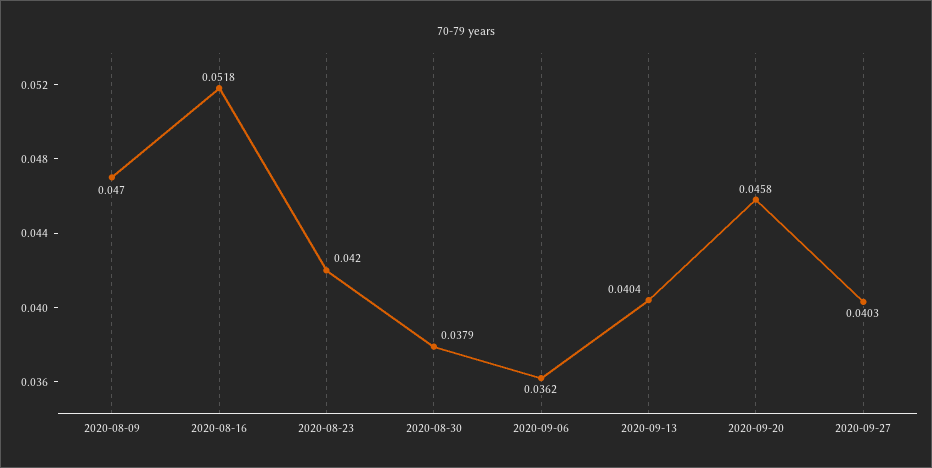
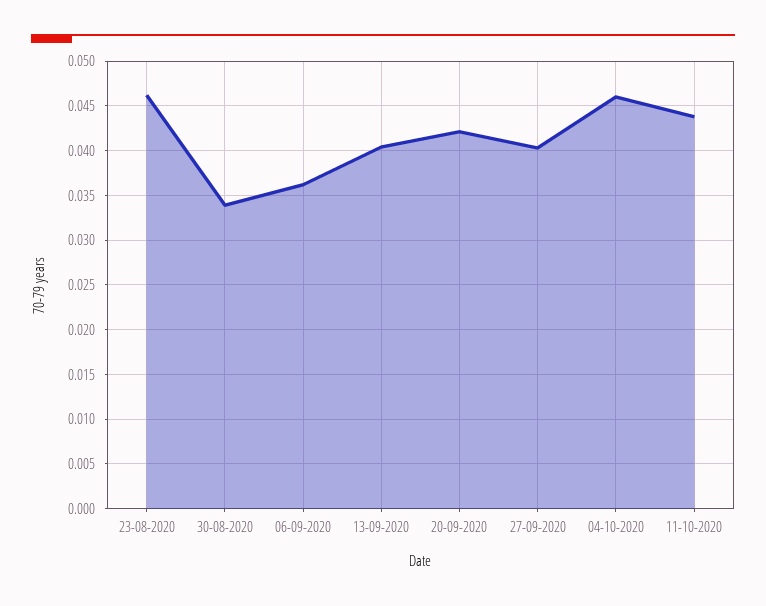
2020-08-09: 0.047 -> none
2020-08-16: 0.0518 -> none
2020-08-23: 0.042 -> 0.046
2020-08-30: 0.0379 -> 0.034
2020-09-20: 0.0458 -> 0.042
04-10-2020: none -> 0.046
11-10-2020: none -> 0.044

